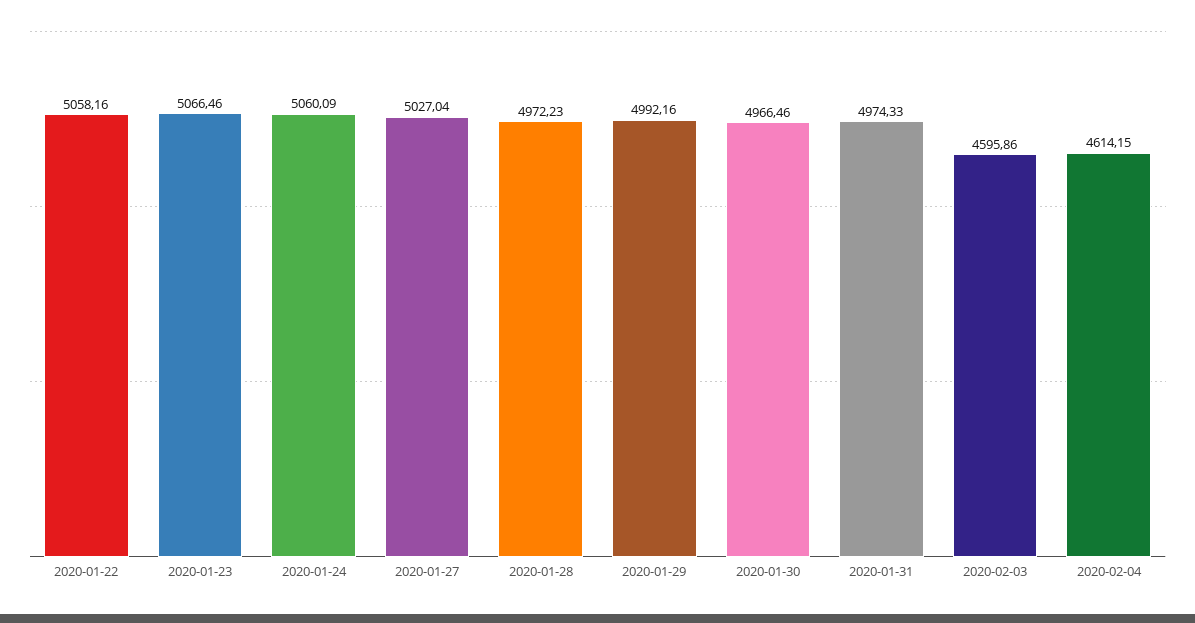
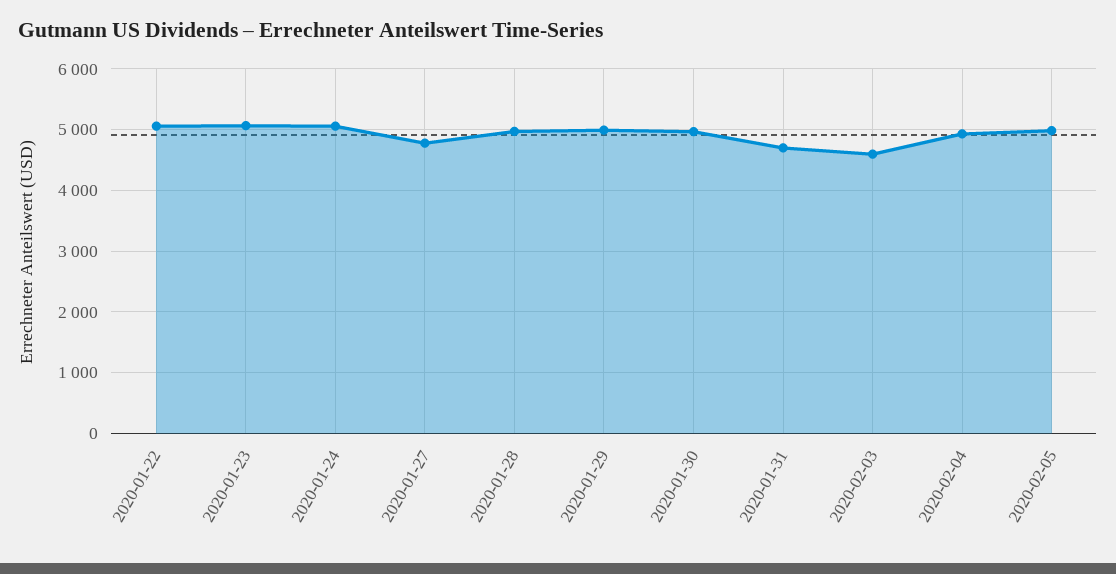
2020-01-27: 5027.04 -> 4800
2020-01-31: 4974.33 -> 4700
2020-02-04: 4614.15 -> 4900
2020-02-05: none -> 5000

